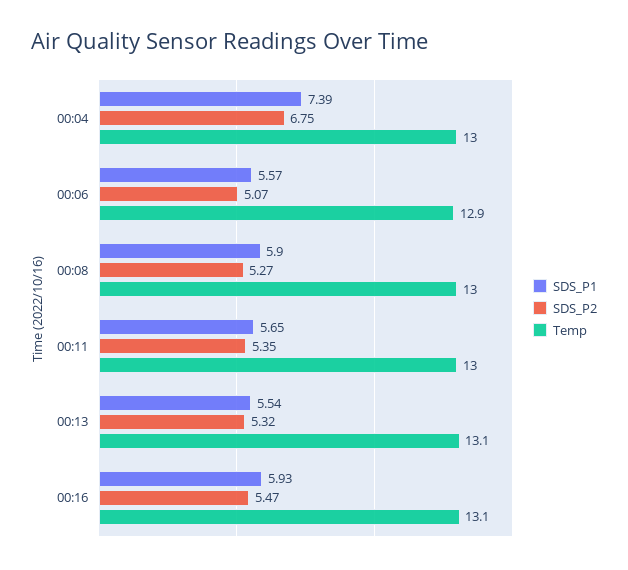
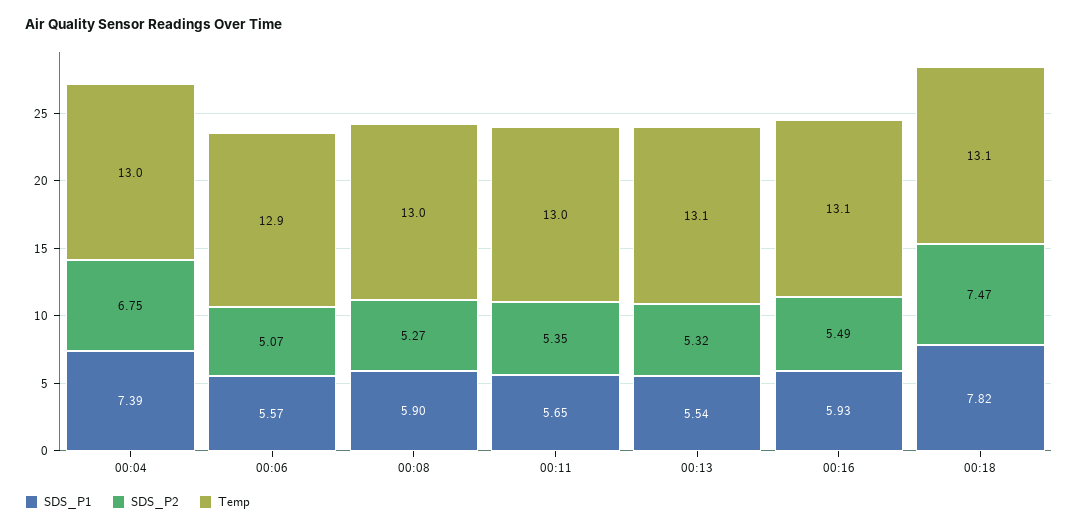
SDS_P2, 00:16: 5.47 -> 5.49
SDS_P1, 00:18: none -> 7.82
SDS_P2, 00:18: none -> 7.47
Temp, 00:18: none -> 13.1

